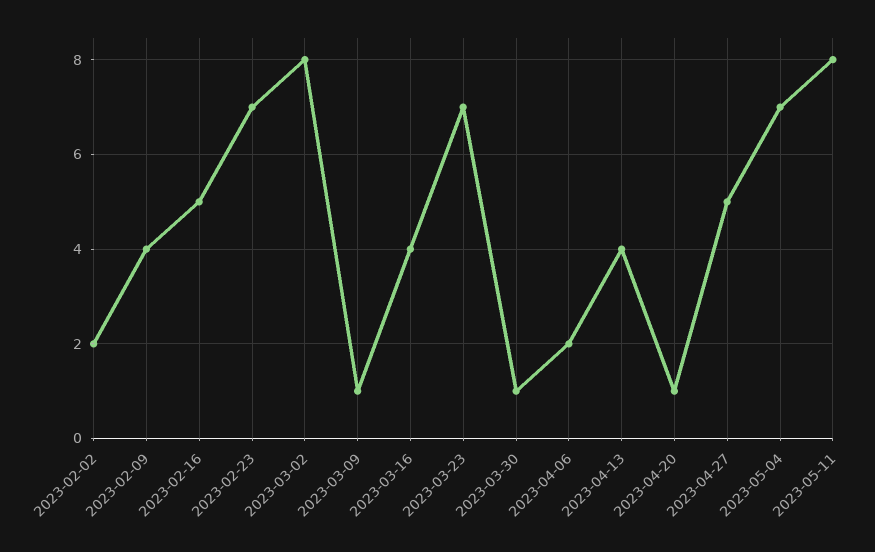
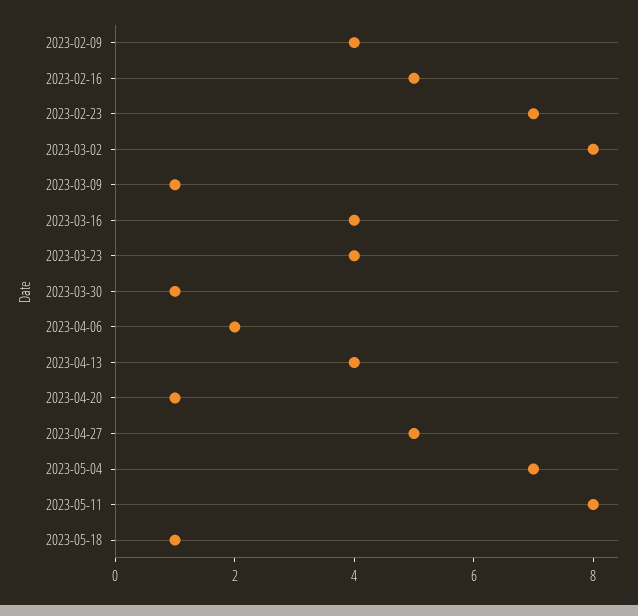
2023-02-02: 2 -> none
2023-03-23: 7 -> 4
2023-05-18: none -> 1

